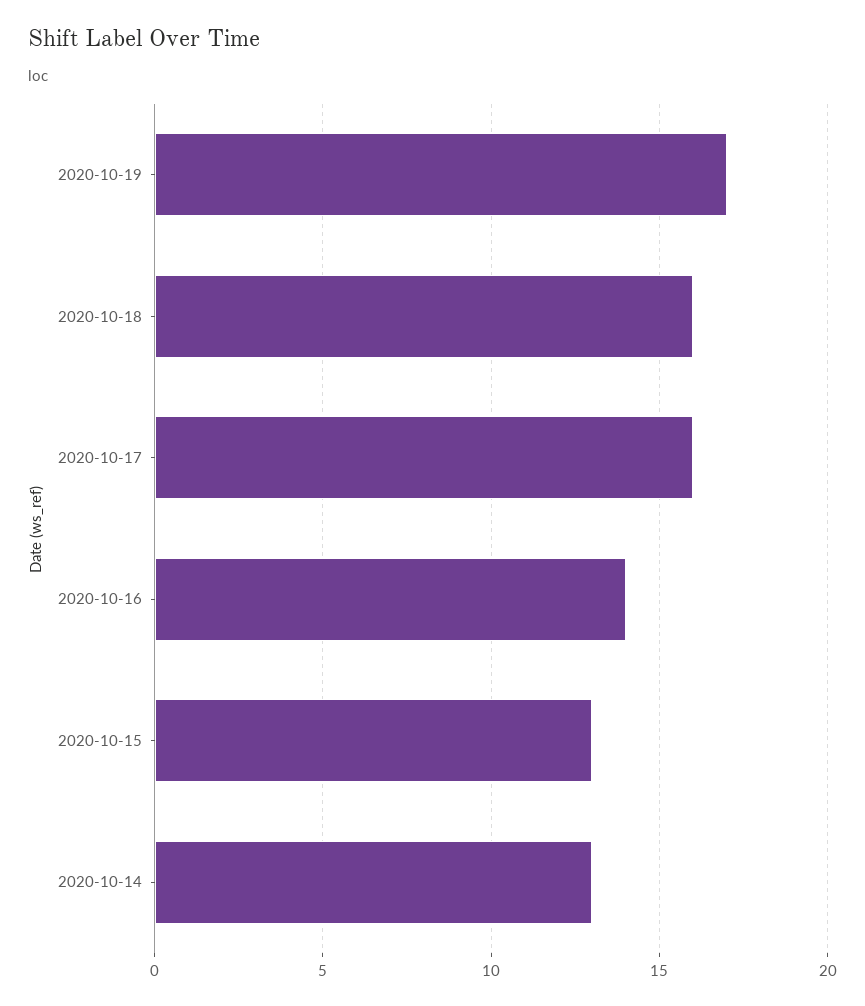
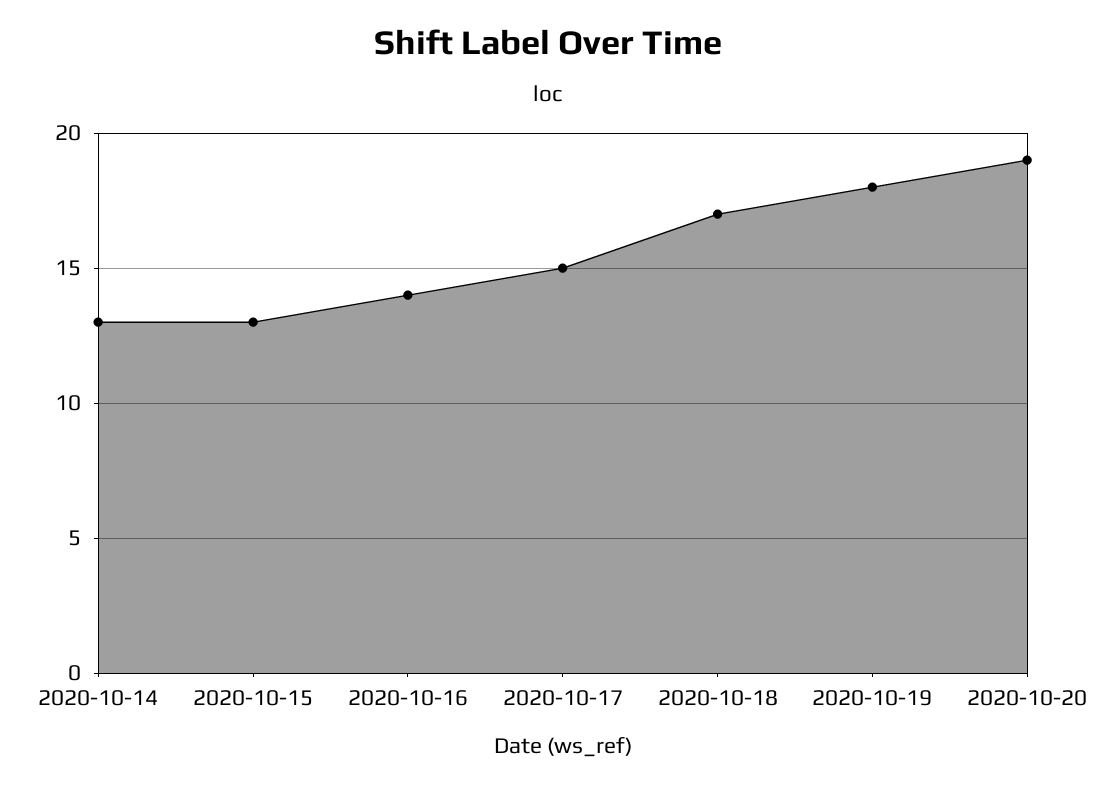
2020-10-19: 17 -> 18
2020-10-18: 16 -> 17
2020-10-17: 16 -> 15
2020-10-20: none -> 19

